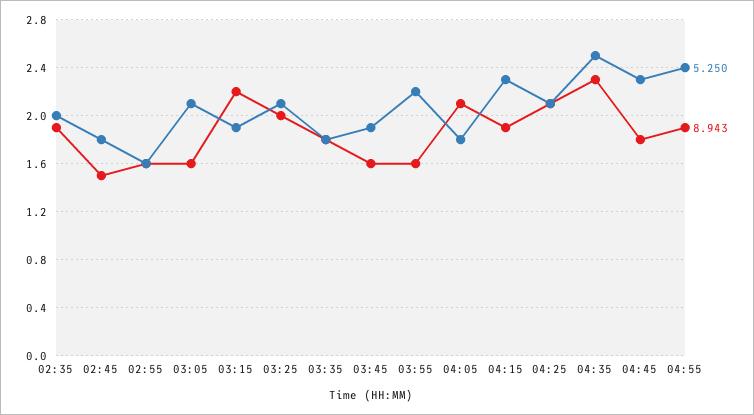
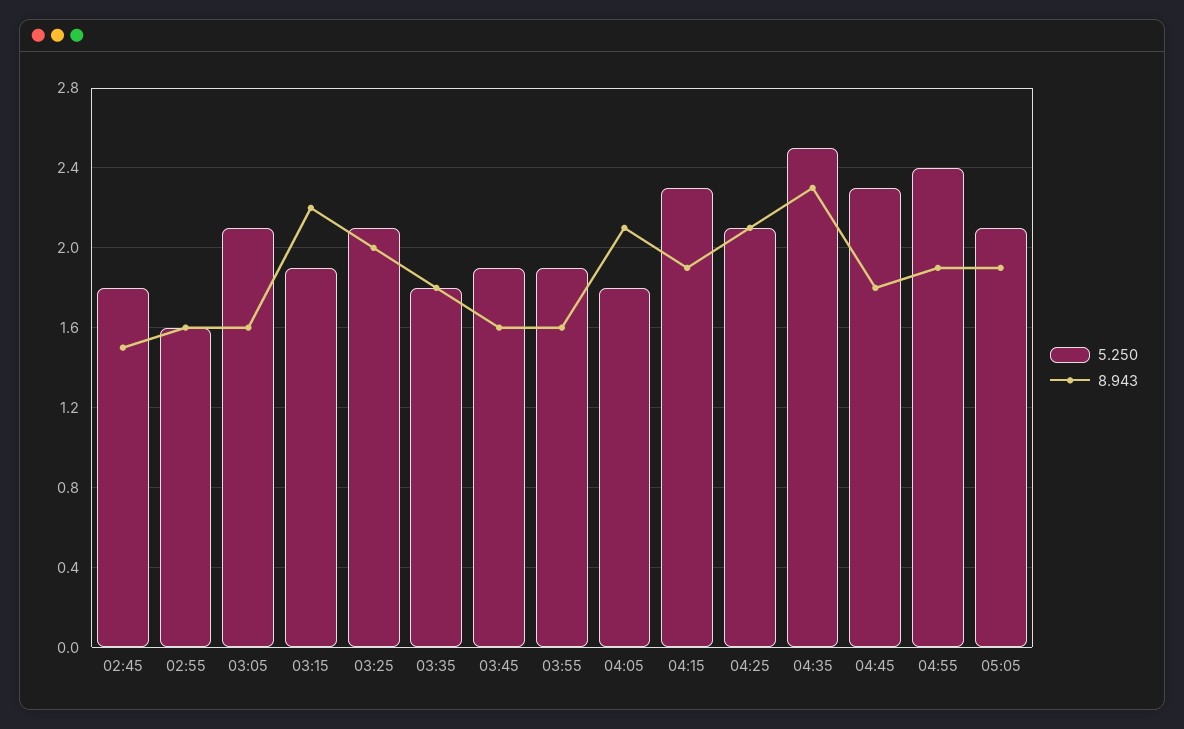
5.250, 02:35: 2 -> none
8.943, 02:35: 1.9 -> none
5.250, 03:55: 2.2 -> 1.9
5.250, 05:05: none -> 2.1
8.943, 05:05: none -> 1.9

